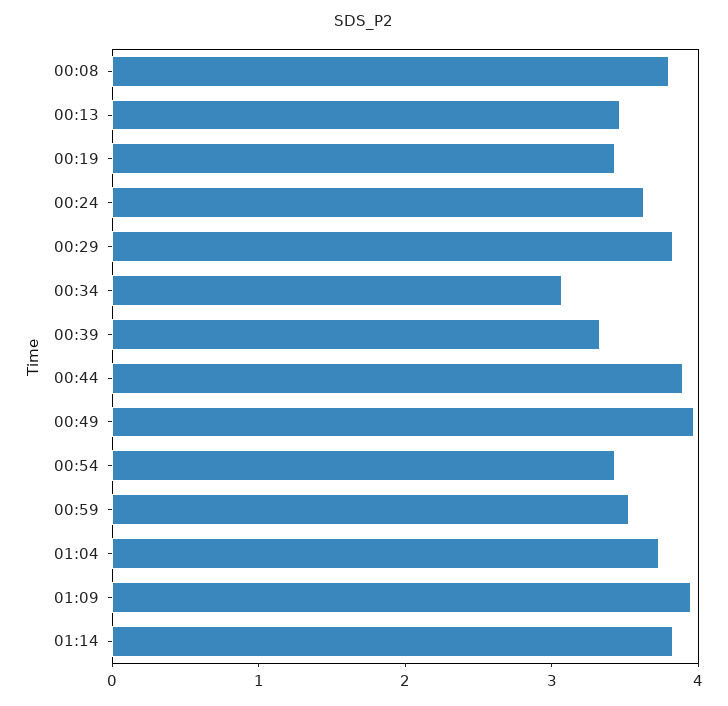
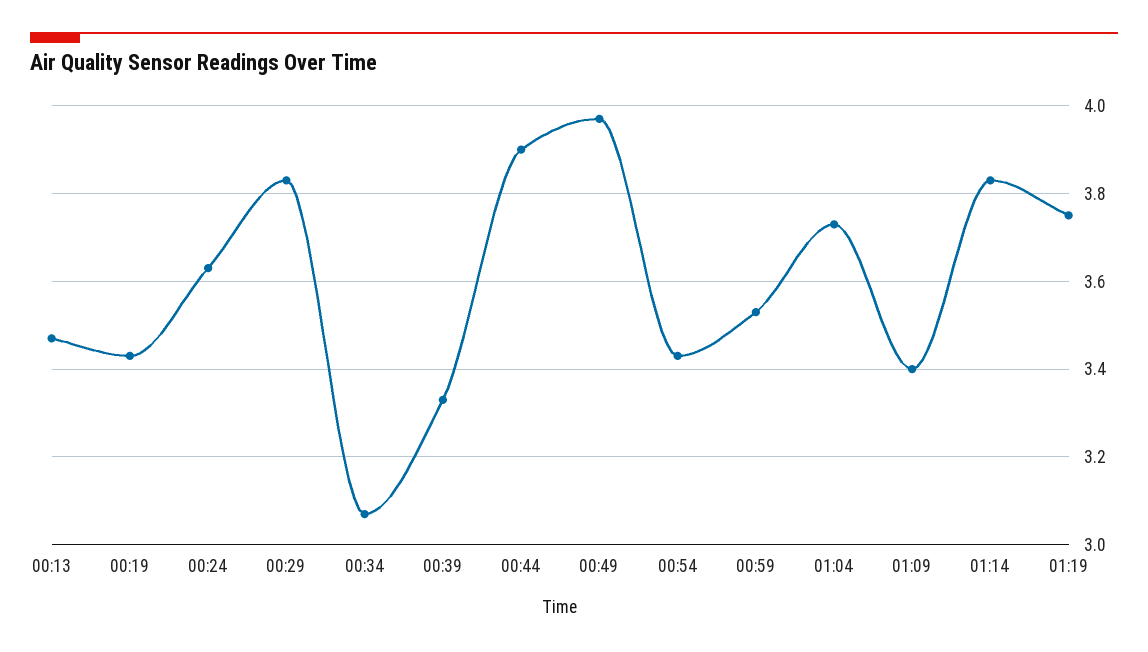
00:08: 3.8 -> none
01:09: 4 -> 3.4
01:19: none -> 3.75

